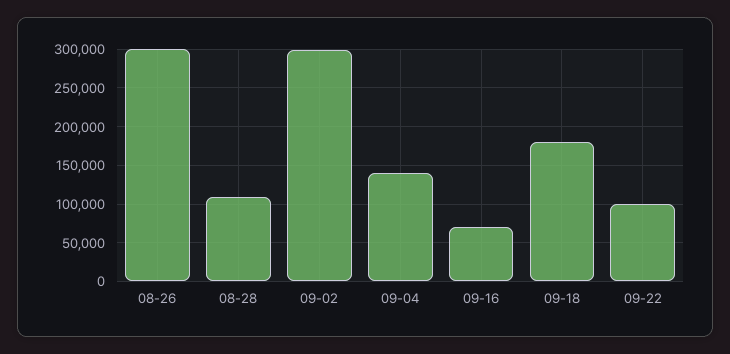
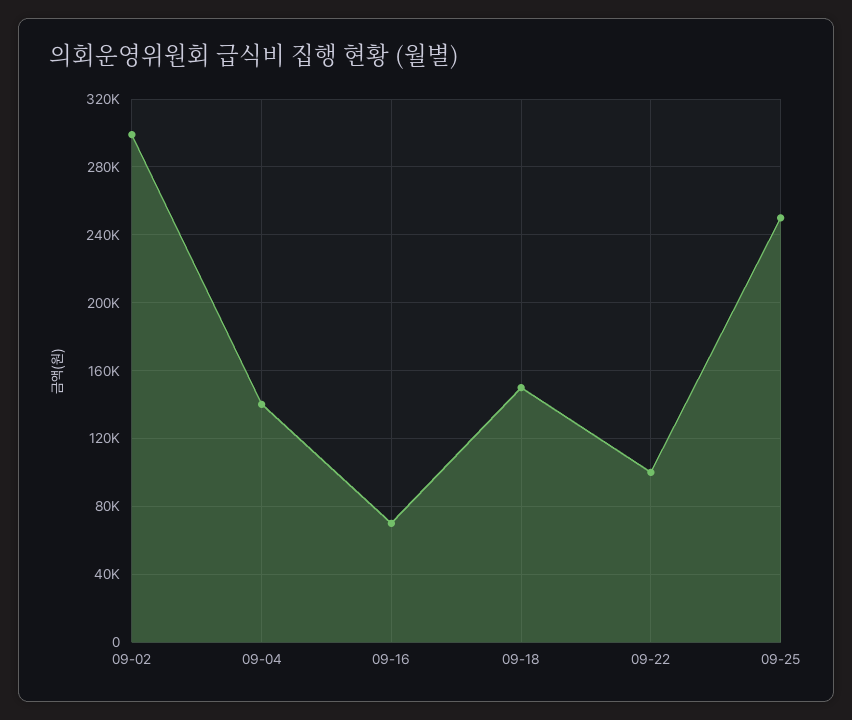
08-26: 300000 -> none
08-28: 110000 -> none
09-18: 180000 -> 150000
09-25: none -> 250000

